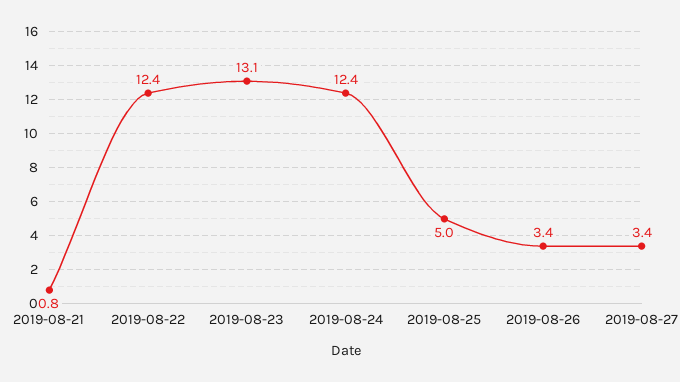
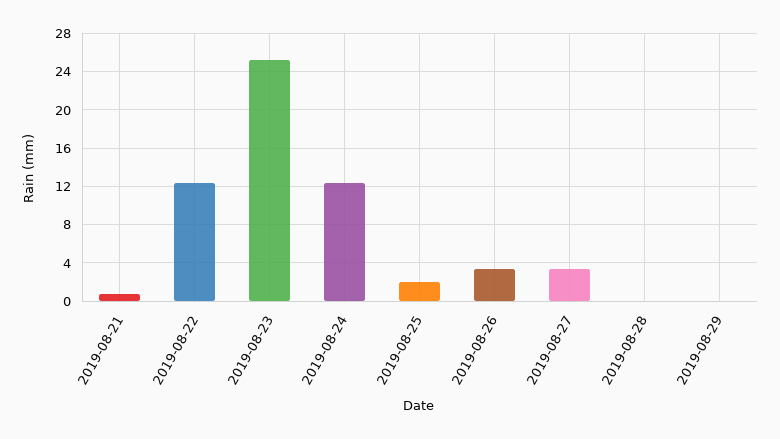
2019-08-23: 13.1 -> 25
2019-08-25: 5 -> 2
2019-08-28: none -> 0
2019-08-29: none -> 0

